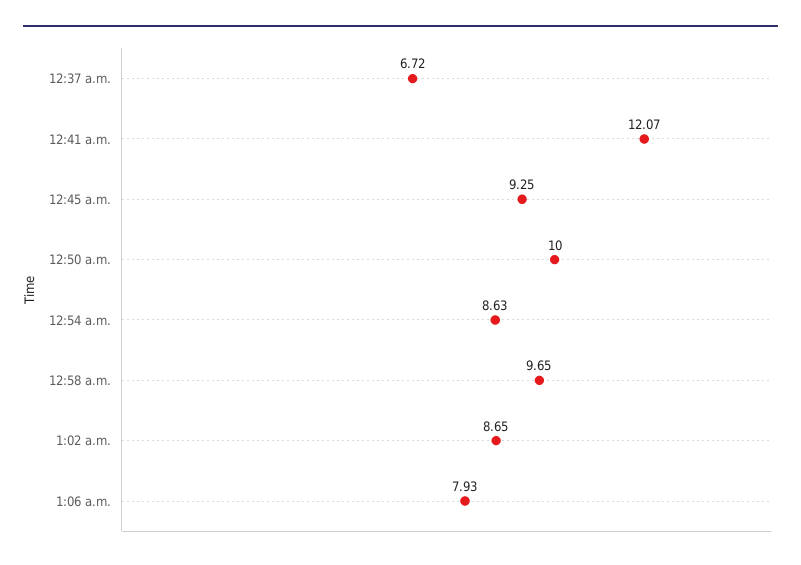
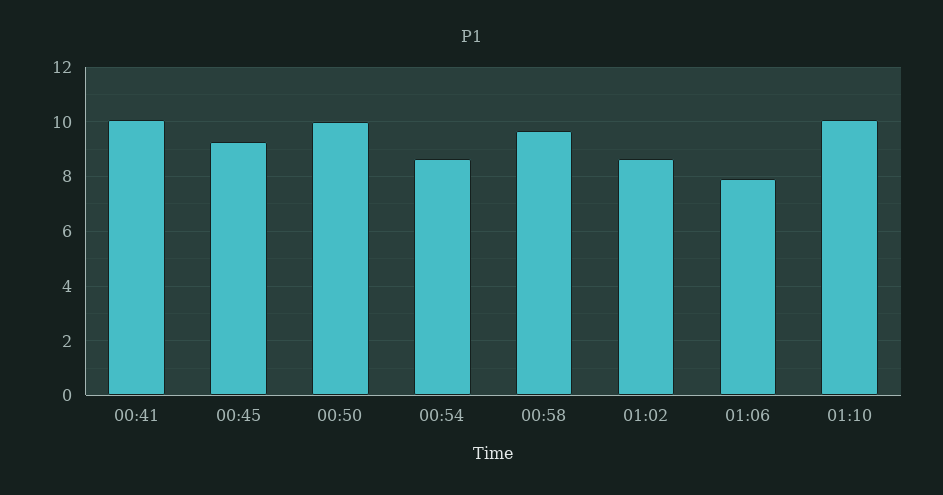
12:37 a.m.: 6.72 -> none
12:41 a.m.: 12.07 -> 10
01:10: none -> 10

